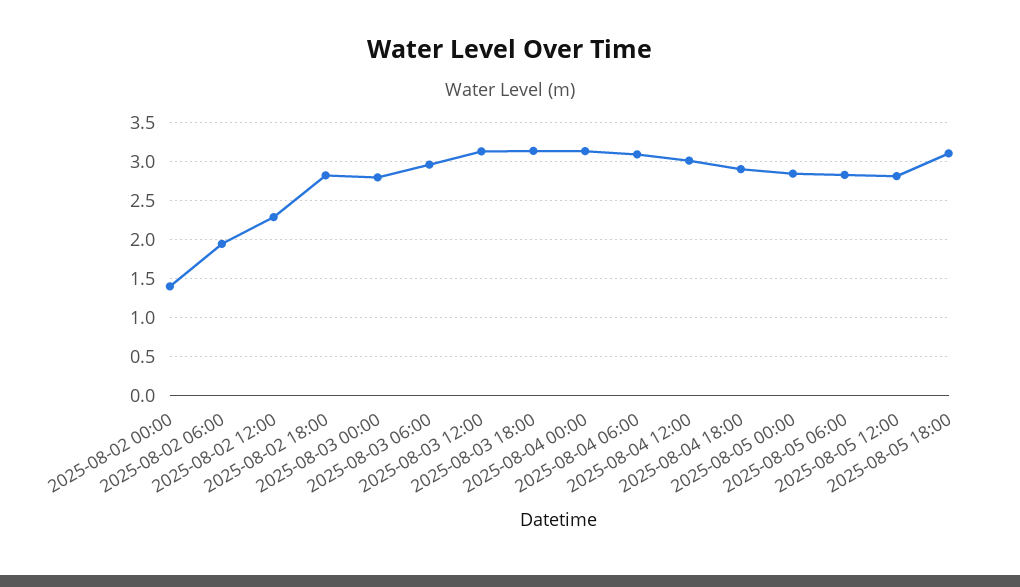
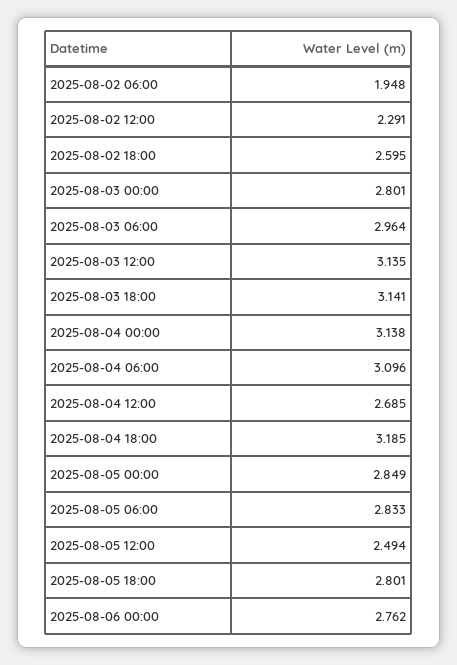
2025-08-02 00:00: 1.4 -> none
2025-08-02 18:00: 2.8 -> 2.595
2025-08-04 12:00: 3 -> 2.685
2025-08-04 18:00: 2.9 -> 3.185
2025-08-05 12:00: 2.8 -> 2.494
2025-08-05 18:00: 3.1 -> 2.801
2025-08-06 00:00: none -> 2.762

